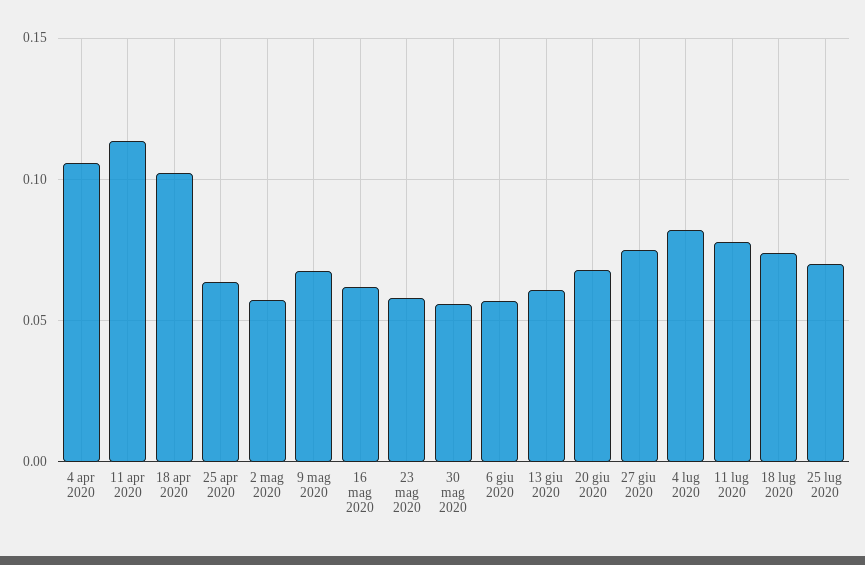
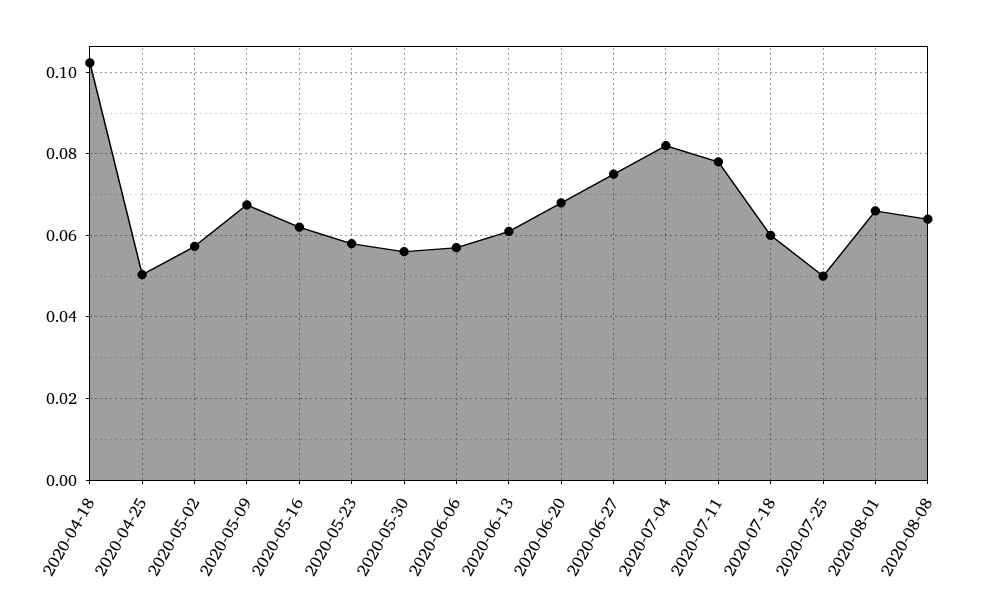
4 apr 2020: 0.105 -> none
11 apr 2020: 0.115 -> none
25 apr 2020: 0.065 -> 0.05
18 lug 2020: 0.075 -> 0.06
25 lug 2020: 0.07 -> 0.05
2020-08-01: none -> 0.066
2020-08-08: none -> 0.064

